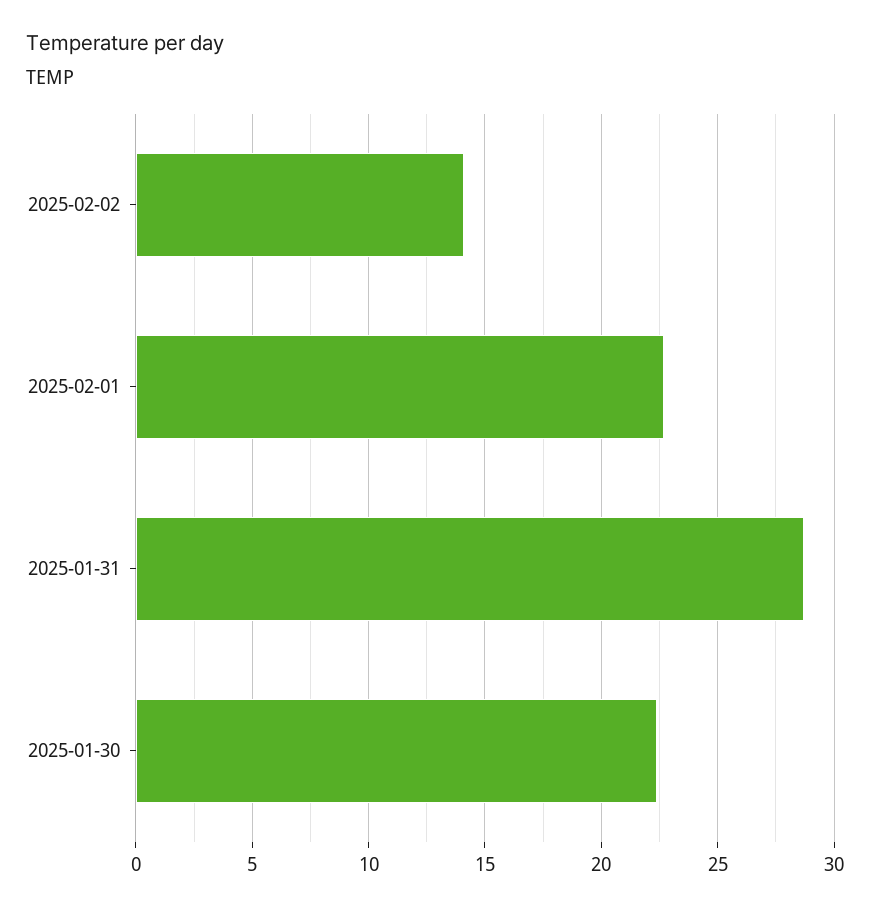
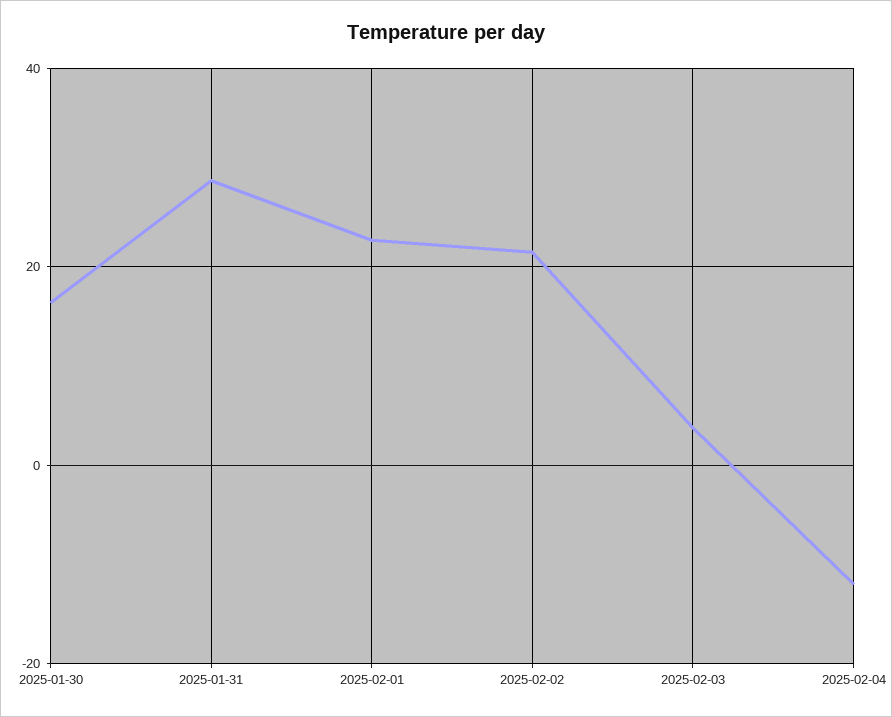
2025-02-02: 14 -> 22
2025-01-30: 22.5 -> 16
2025-02-03: none -> 4
2025-02-04: none -> -12

